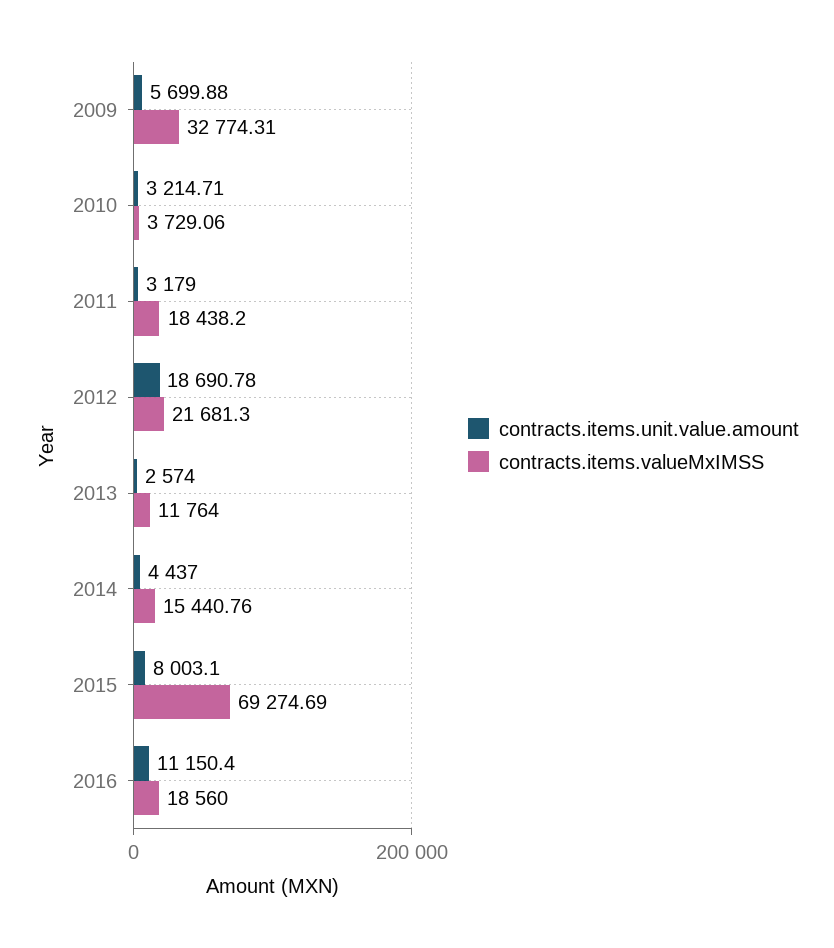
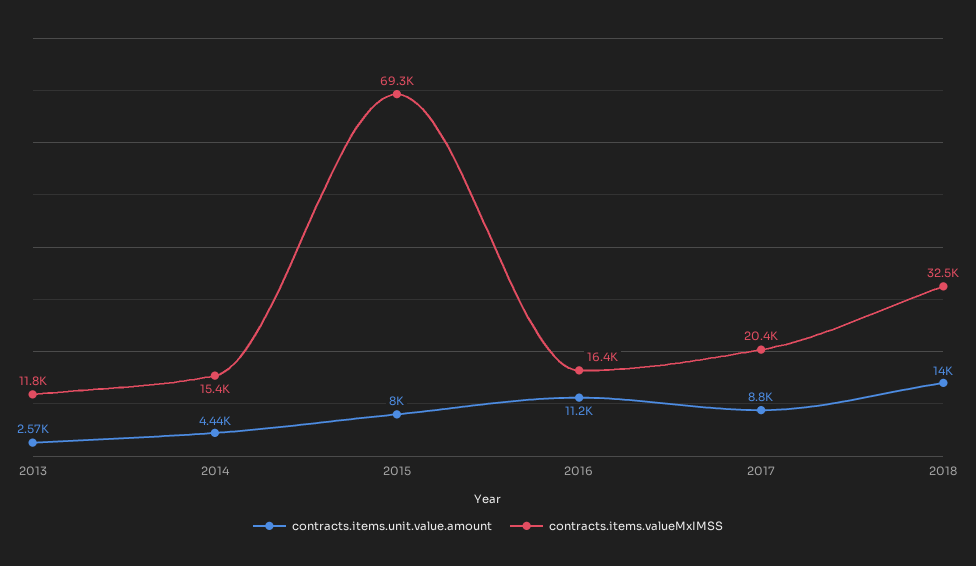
contracts.items.unit.value.amount, 2009: 5699.88 -> none
contracts.items.valueMxIMSS, 2009: 32774.31 -> none
contracts.items.unit.value.amount, 2010: 3214.71 -> none
contracts.items.valueMxIMSS, 2010: 3729.06 -> none
contracts.items.unit.value.amount, 2011: 3179 -> none
contracts.items.valueMxIMSS, 2011: 18438.2 -> none
contracts.items.unit.value.amount, 2012: 18690.78 -> none
contracts.items.valueMxIMSS, 2012: 21681.3 -> none
contracts.items.valueMxIMSS, 2016: 18560 -> 16400
contracts.items.unit.value.amount, 2017: none -> 8800
contracts.items.valueMxIMSS, 2017: none -> 20400
contracts.items.unit.value.amount, 2018: none -> 14000
contracts.items.valueMxIMSS, 2018: none -> 32500

